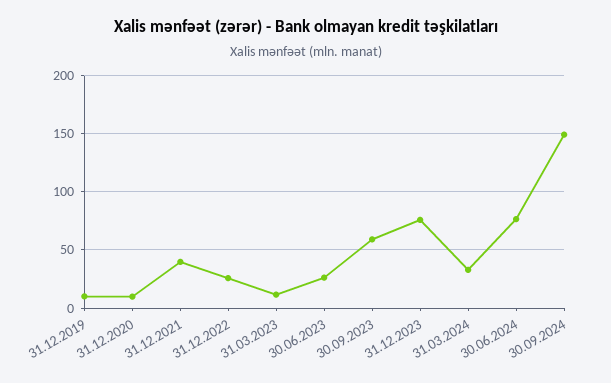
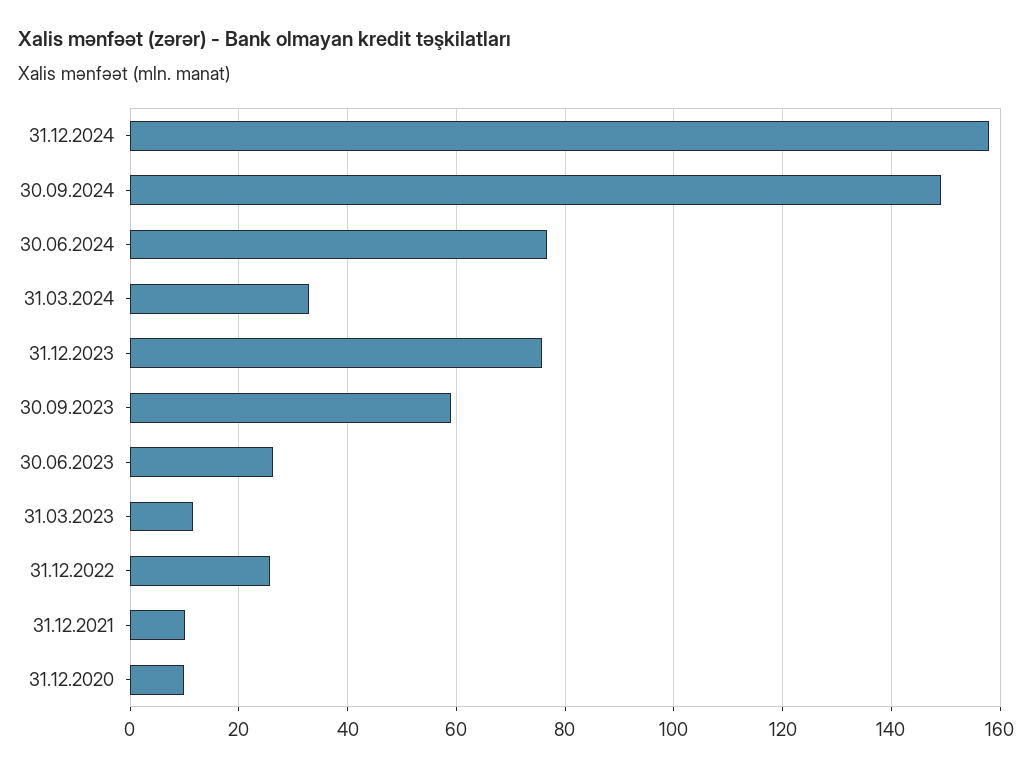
31.12.2019: 10 -> none
31.12.2021: 40 -> 10
31.12.2024: none -> 158

